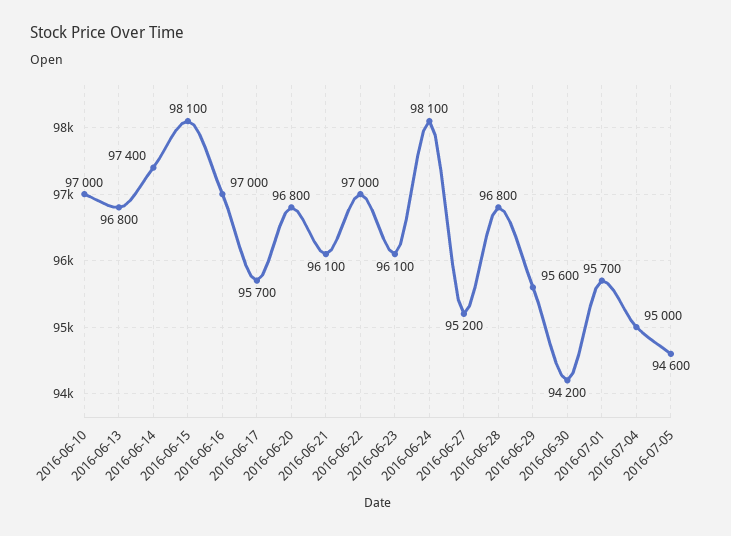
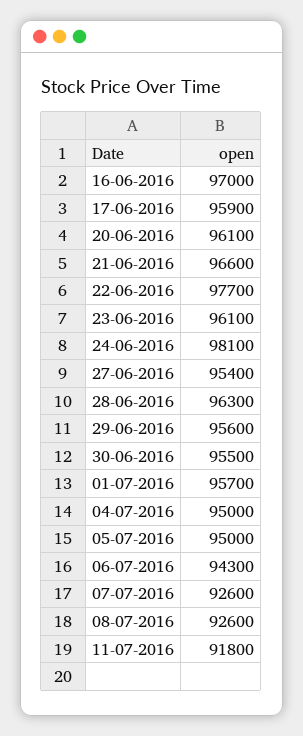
2016-06-10: 97000 -> none
2016-06-13: 96800 -> none
2016-06-14: 97400 -> none
2016-06-15: 98100 -> none
2016-06-17: 95700 -> 95900
2016-06-20: 96800 -> 96100
2016-06-21: 96100 -> 96600
2016-06-22: 97000 -> 97700
2016-06-27: 95200 -> 95400
2016-06-28: 96800 -> 96300
2016-06-30: 94200 -> 95500
2016-07-05: 94600 -> 95000
06-07-2016: none -> 94300
07-07-2016: none -> 92600
08-07-2016: none -> 92600
11-07-2016: none -> 91800

